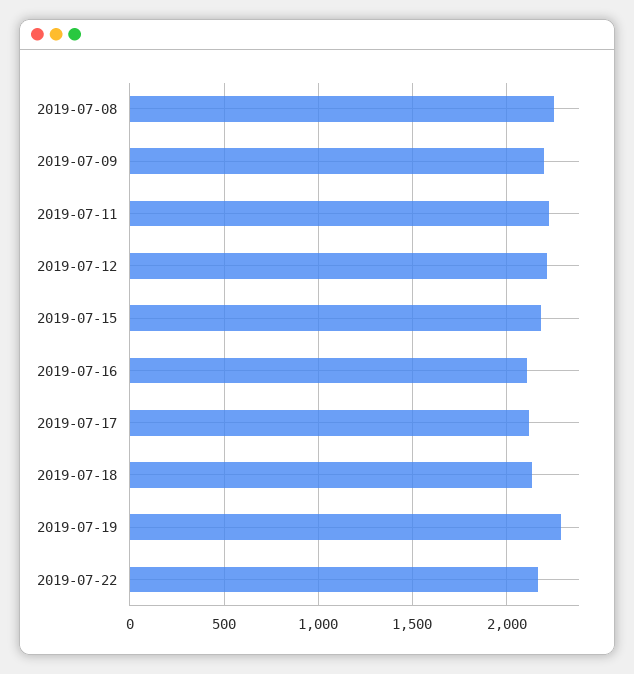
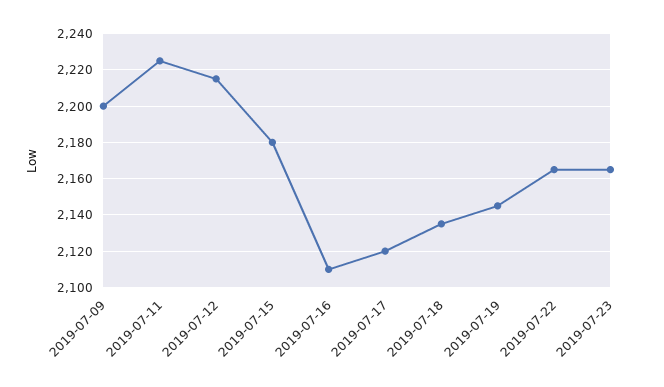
2019-07-08: 2250 -> none
2019-07-19: 2300 -> 2145
2019-07-23: none -> 2165

